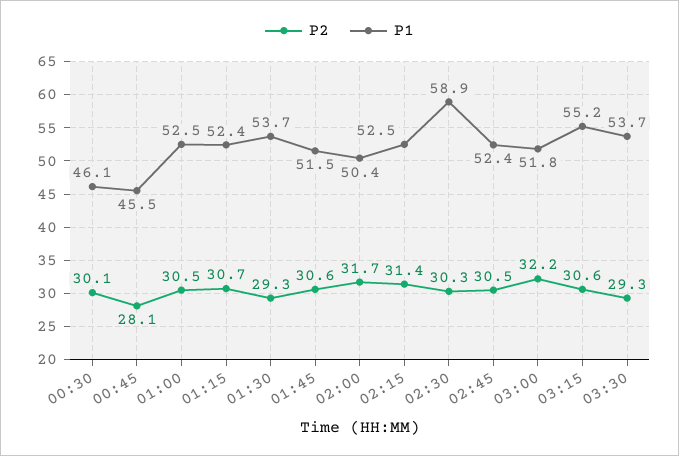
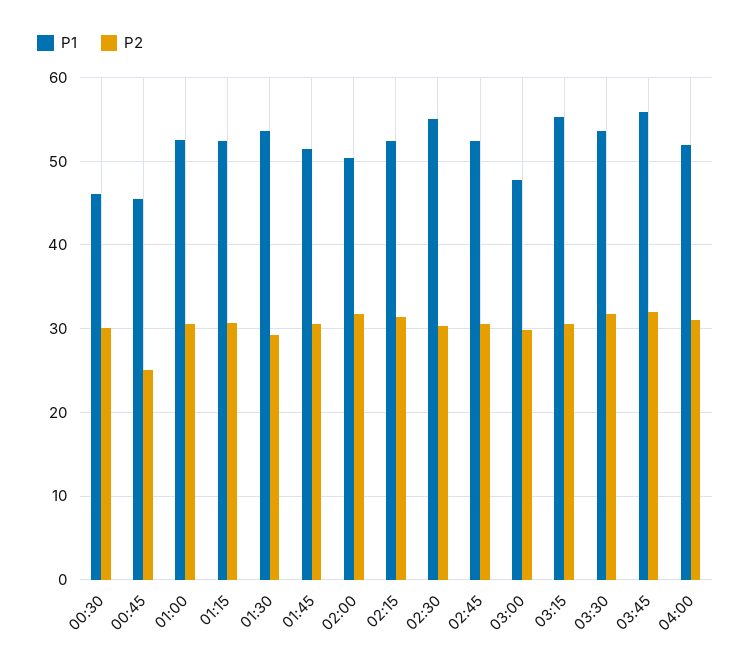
P2, 00:45: 28.1 -> 25
P1, 02:30: 58.9 -> 55
P2, 03:00: 32.2 -> 30
P1, 03:00: 51.8 -> 48
P2, 03:30: 29.3 -> 32
P1, 03:45: none -> 56
P2, 03:45: none -> 32
P1, 04:00: none -> 52
P2, 04:00: none -> 31

